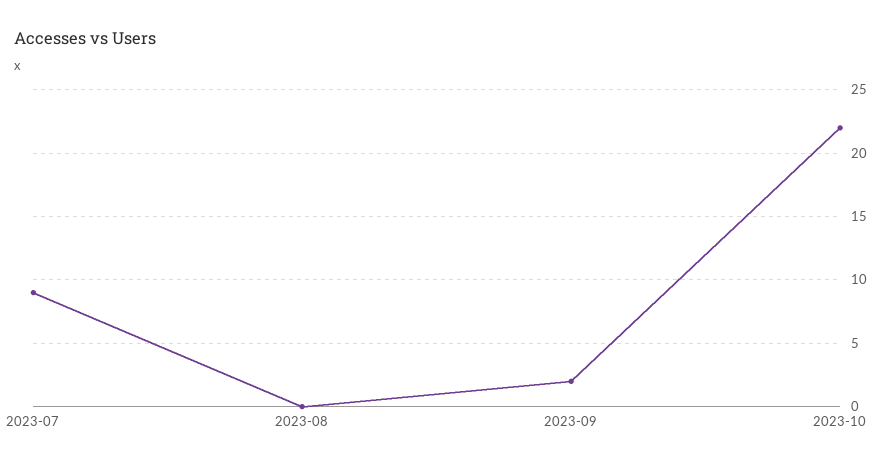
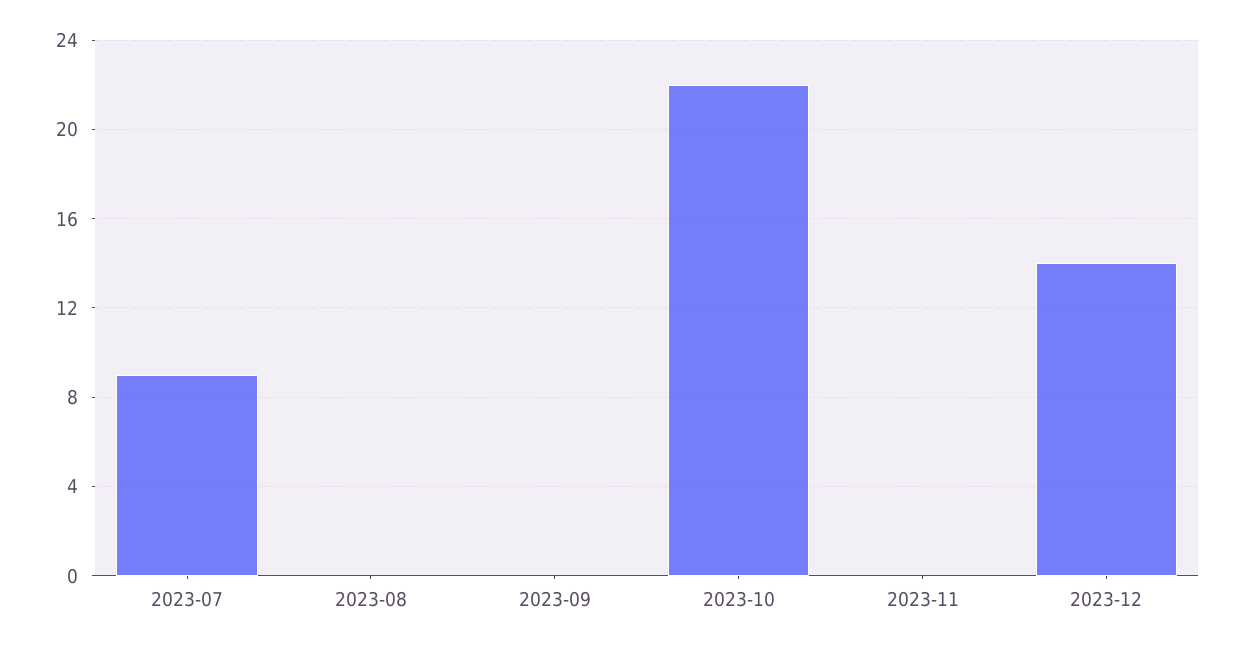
2023-09: 2 -> 0
2023-11: none -> 0
2023-12: none -> 14

